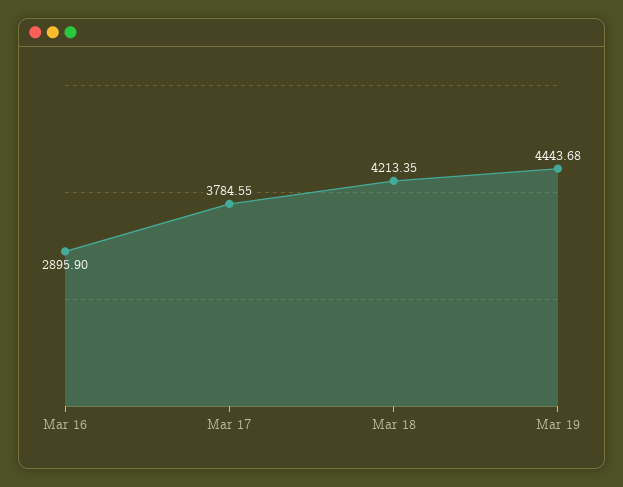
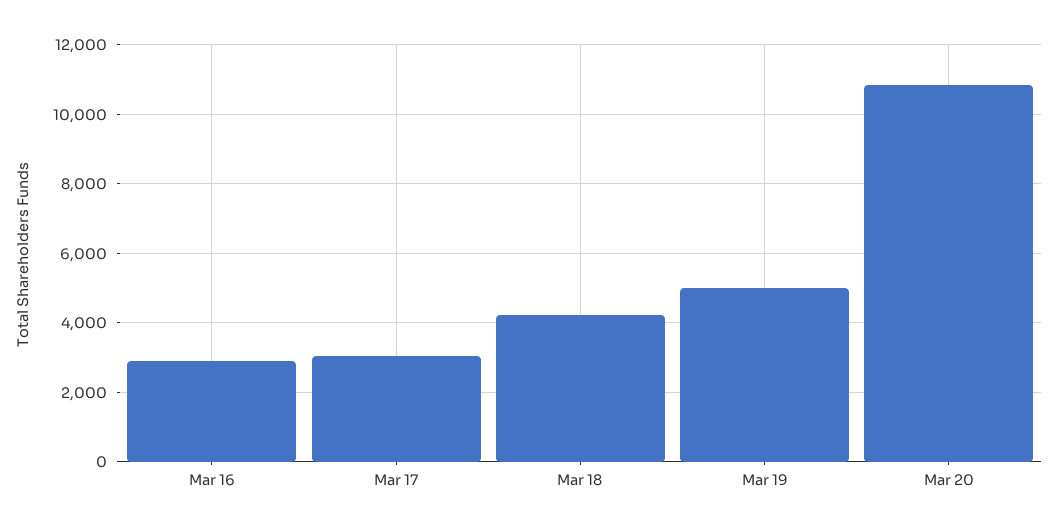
Mar 17: 3784.55 -> 3000
Mar 19: 4443.68 -> 5000
Mar 20: none -> 10800

